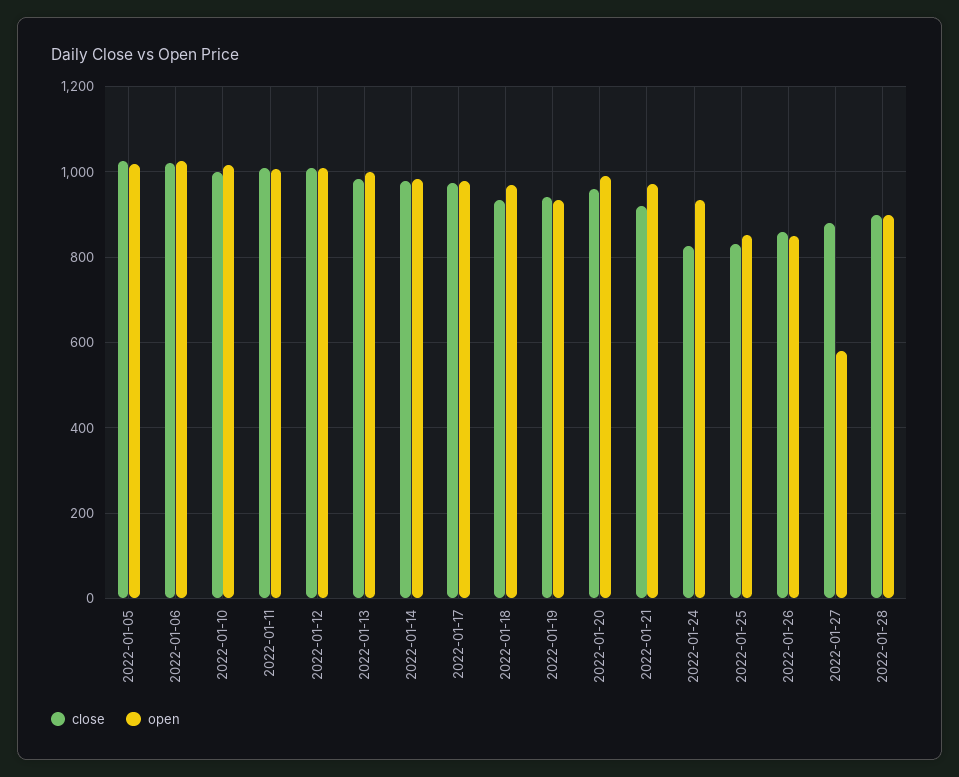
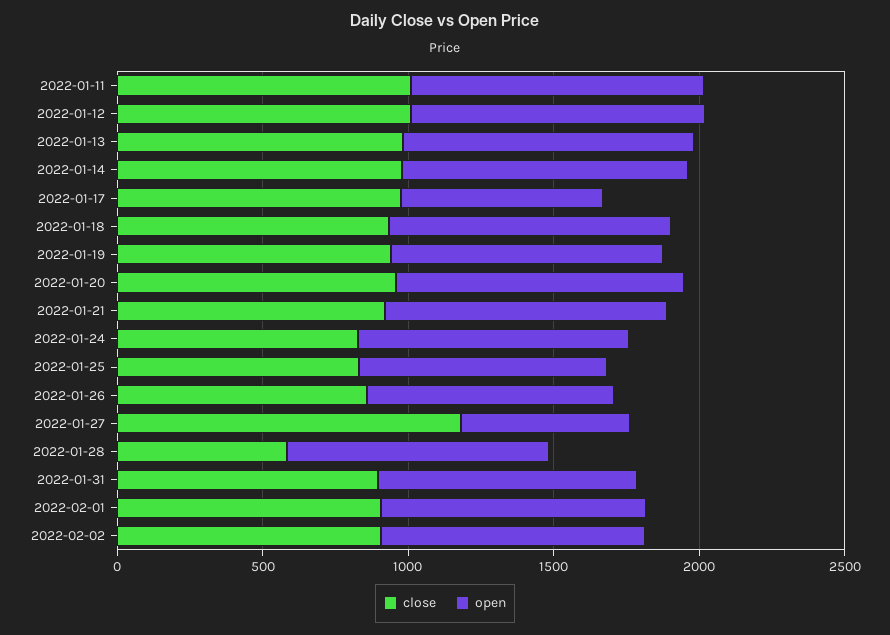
close, 2022-01-05: 1020 -> none
open, 2022-01-05: 1020 -> none
close, 2022-01-06: 1020 -> none
open, 2022-01-06: 1020 -> none
close, 2022-01-10: 1000 -> none
open, 2022-01-10: 1020 -> none
open, 2022-01-17: 980 -> 700
close, 2022-01-27: 880 -> 1200
close, 2022-01-28: 900 -> 600
close, 2022-01-31: none -> 900
open, 2022-01-31: none -> 900
close, 2022-02-01: none -> 900
open, 2022-02-01: none -> 900
close, 2022-02-02: none -> 900
open, 2022-02-02: none -> 900

